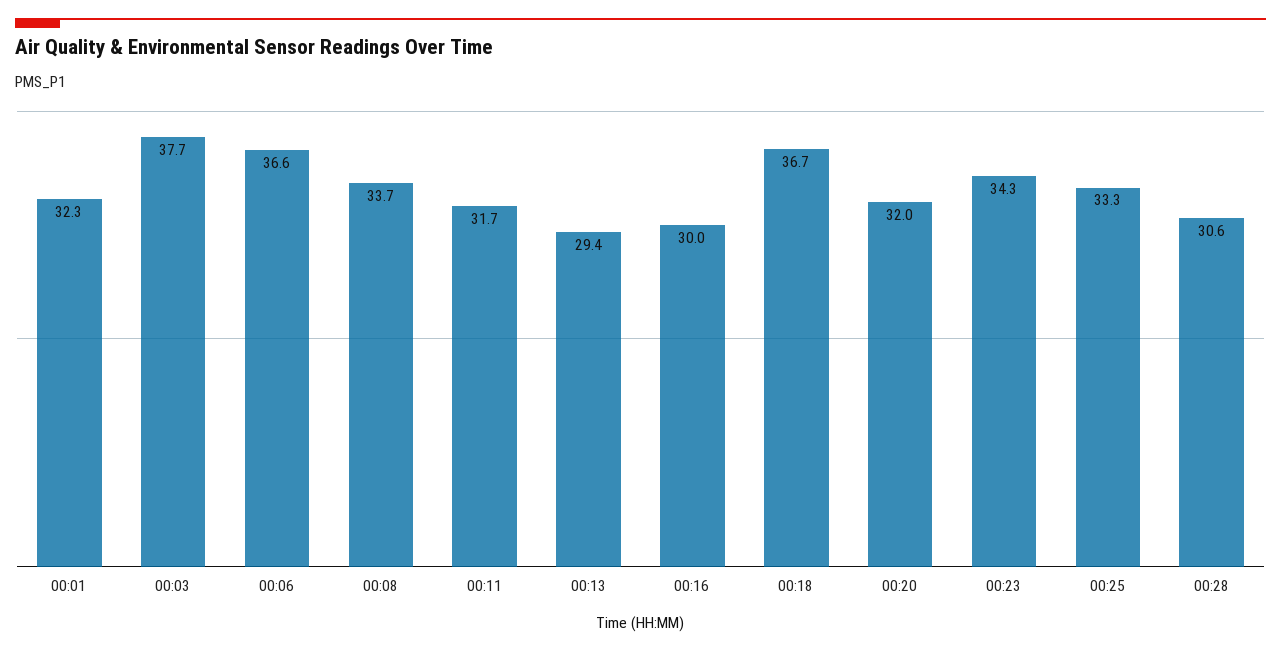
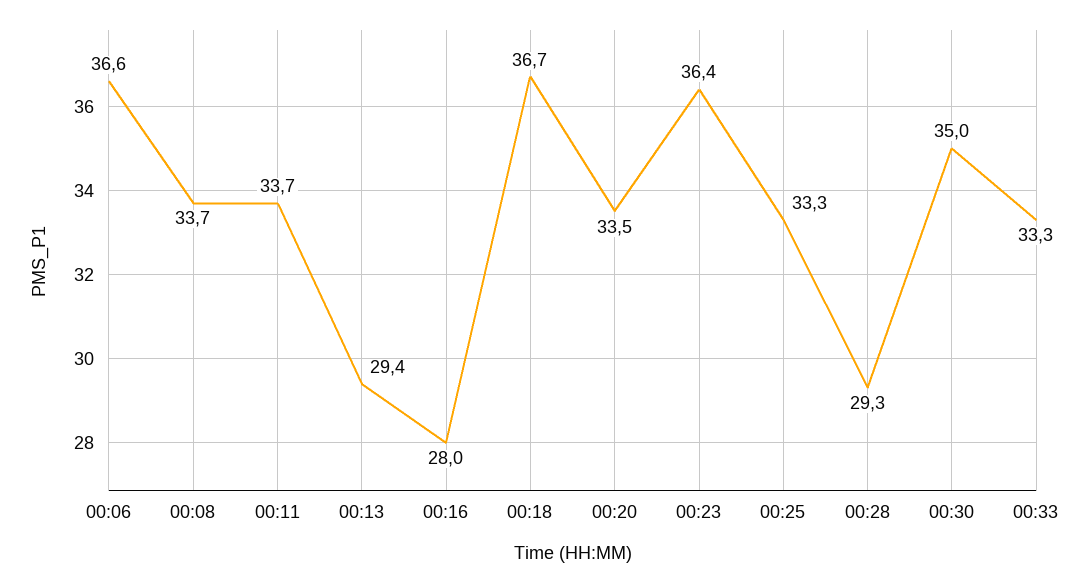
00:01: 32.3 -> none
00:03: 37.7 -> none
00:11: 31.7 -> 33.7
00:16: 30 -> 28
00:20: 32 -> 33.5
00:23: 34.3 -> 36.4
00:28: 30.6 -> 29.3
00:30: none -> 35
00:33: none -> 33.3

